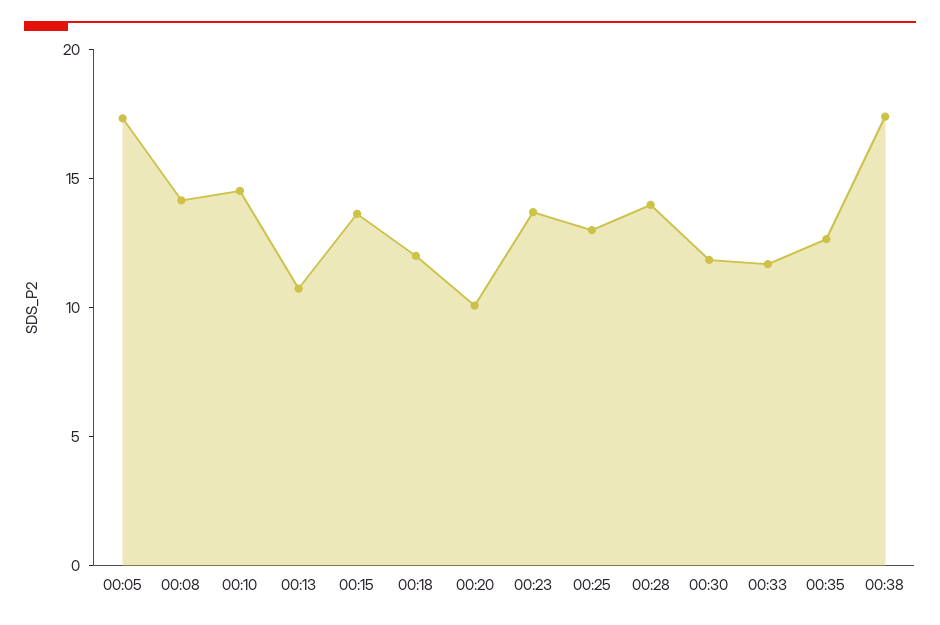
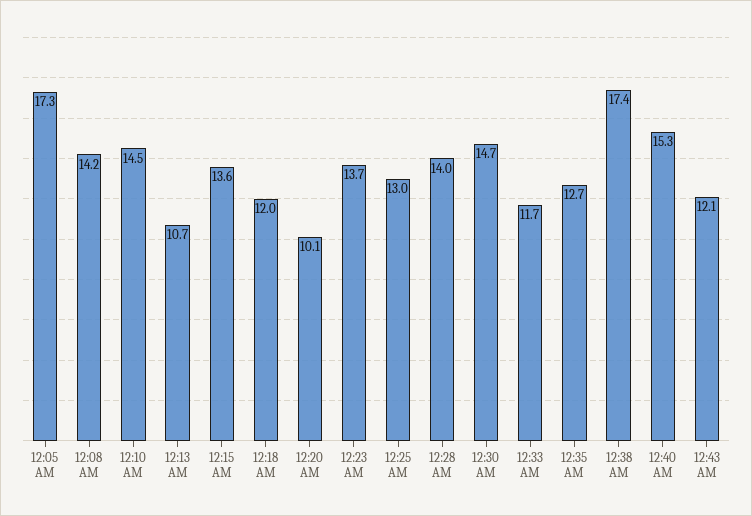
00:30: 12 -> 14.7
12:40 AM: none -> 15.3
12:43 AM: none -> 12.1

